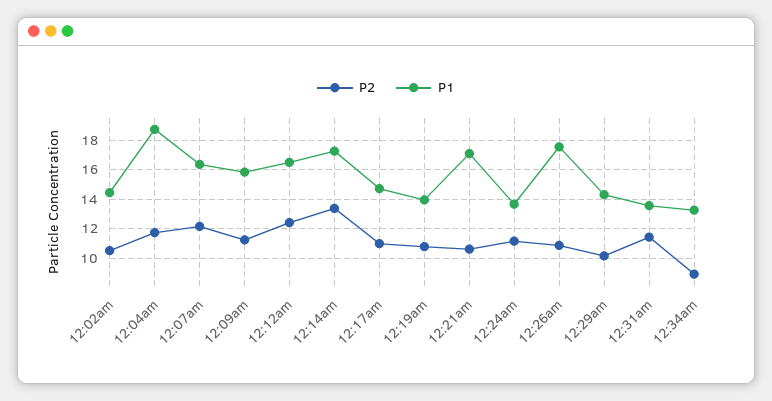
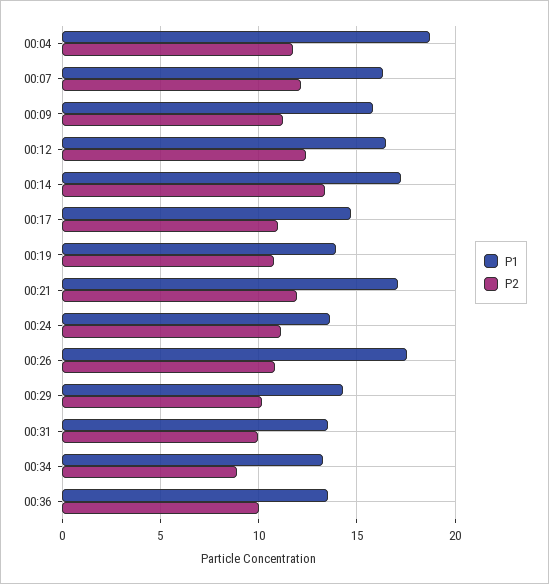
P2, 12:02am: 10.5 -> none
P1, 12:02am: 14.5 -> none
P2, 12:21am: 10.5 -> 12
P2, 12:31am: 11.5 -> 10
P1, 00:36: none -> 13.5
P2, 00:36: none -> 10

